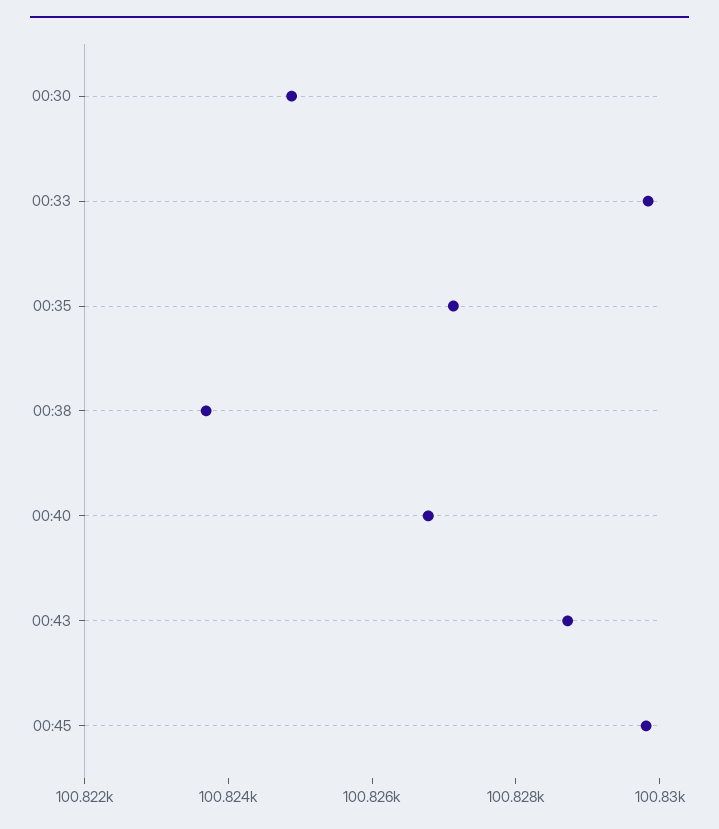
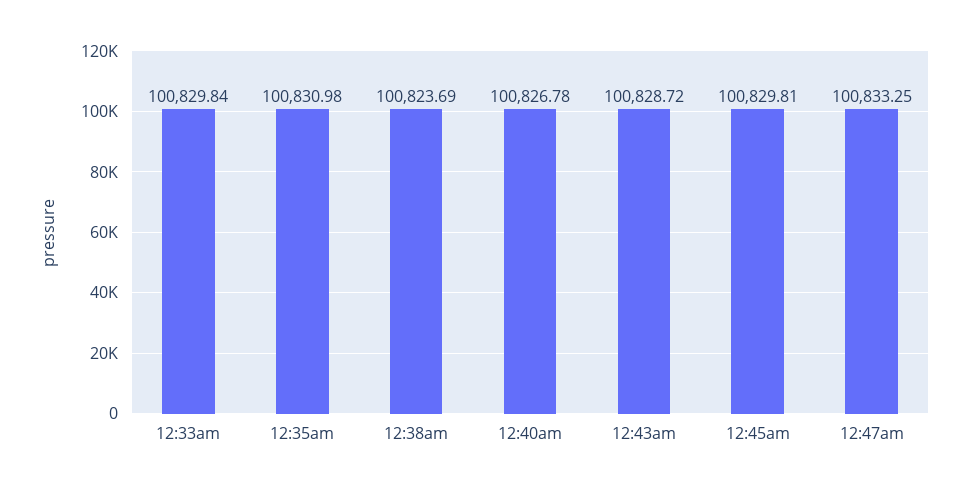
00:30: 100825 -> none
00:35: 100827 -> 100830.98
12:47am: none -> 100833.25

